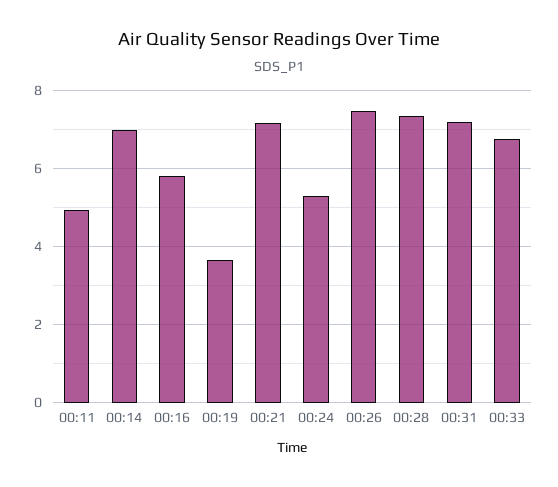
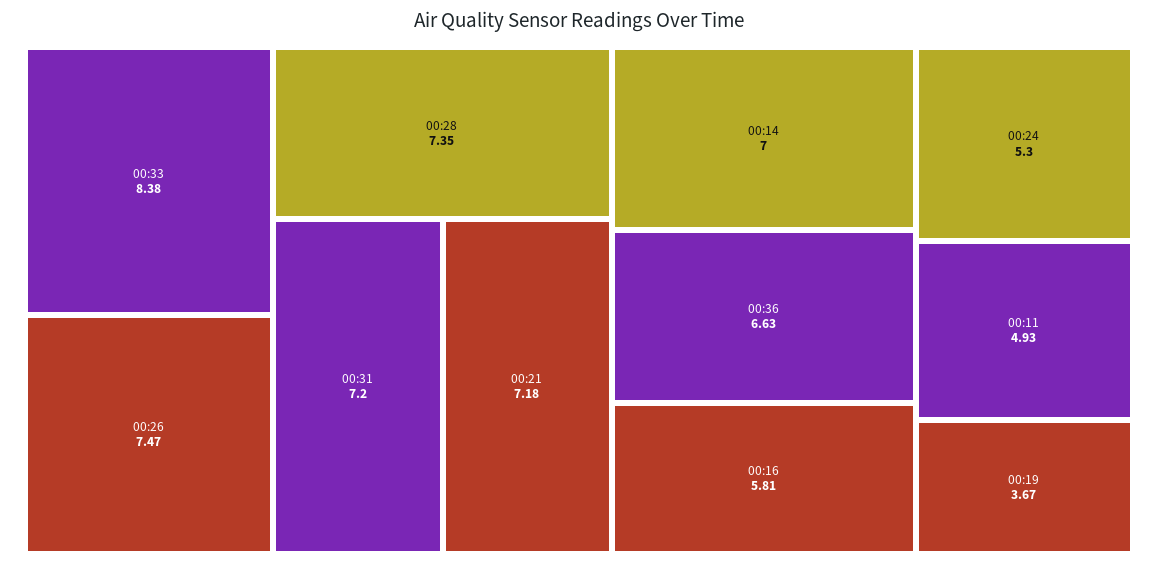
00:33: 6.8 -> 8.38
00:36: none -> 6.63

